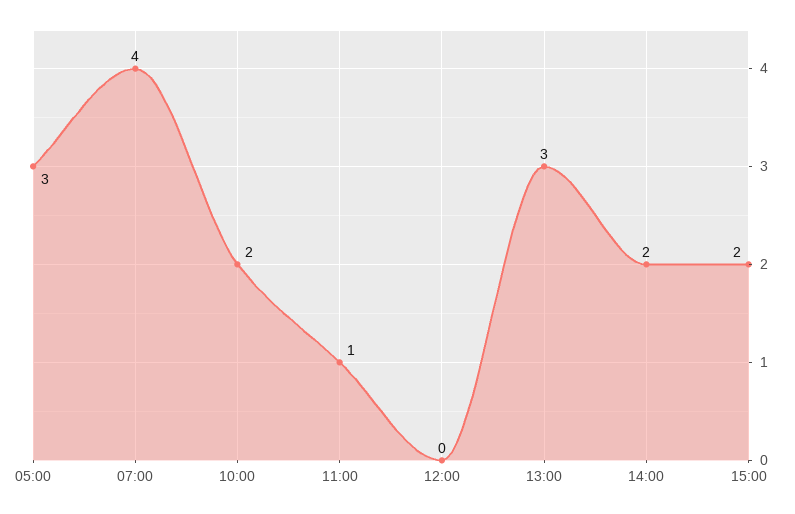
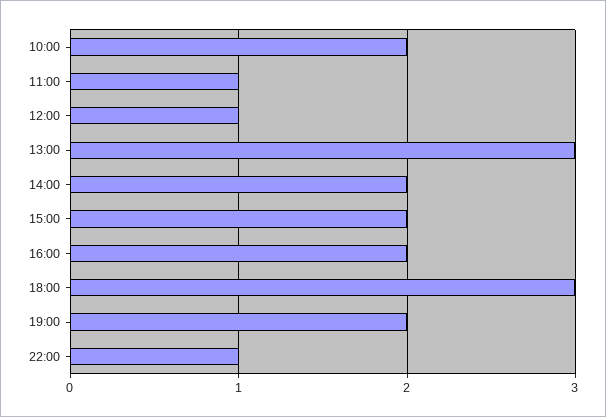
05:00: 3 -> none
07:00: 4 -> none
12:00: 0 -> 1
16:00: none -> 2
18:00: none -> 3
19:00: none -> 2
22:00: none -> 1

